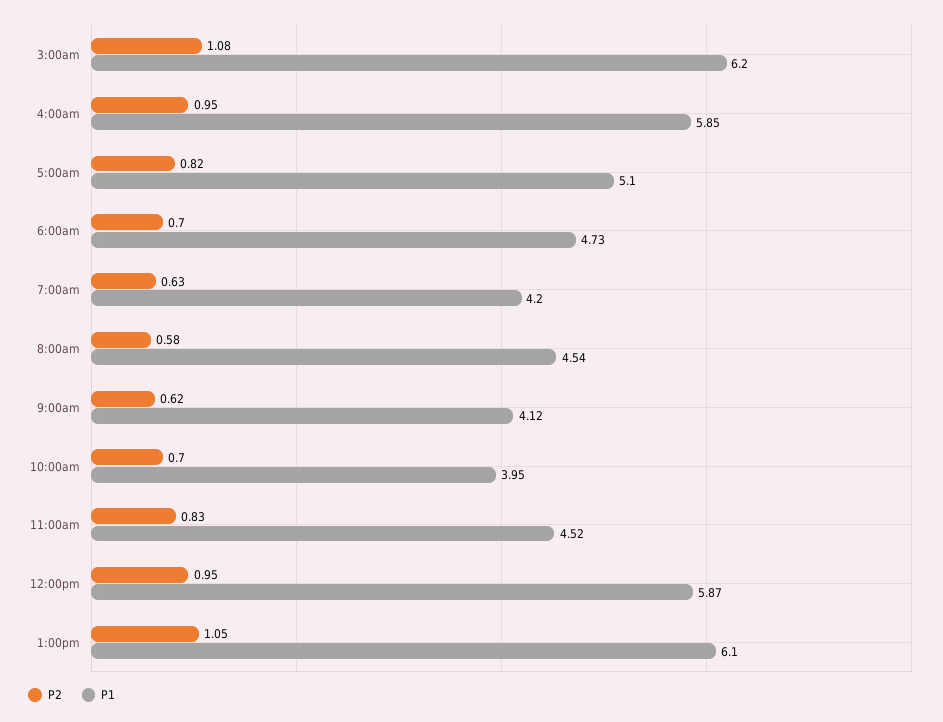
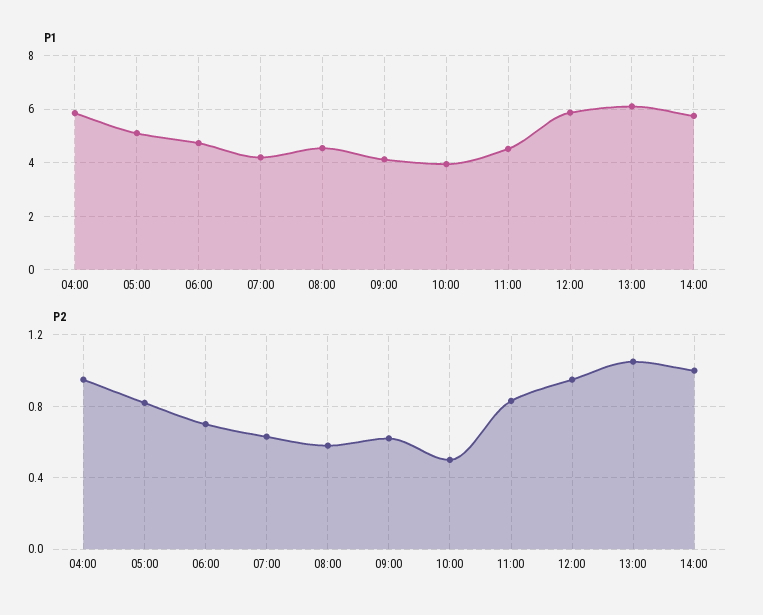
P2, 3:00am: 1.08 -> none
P1, 3:00am: 6.2 -> none
P2, 10:00am: 0.7 -> 0.5
P1, 14:00: none -> 5.75
P2, 14:00: none -> 1

